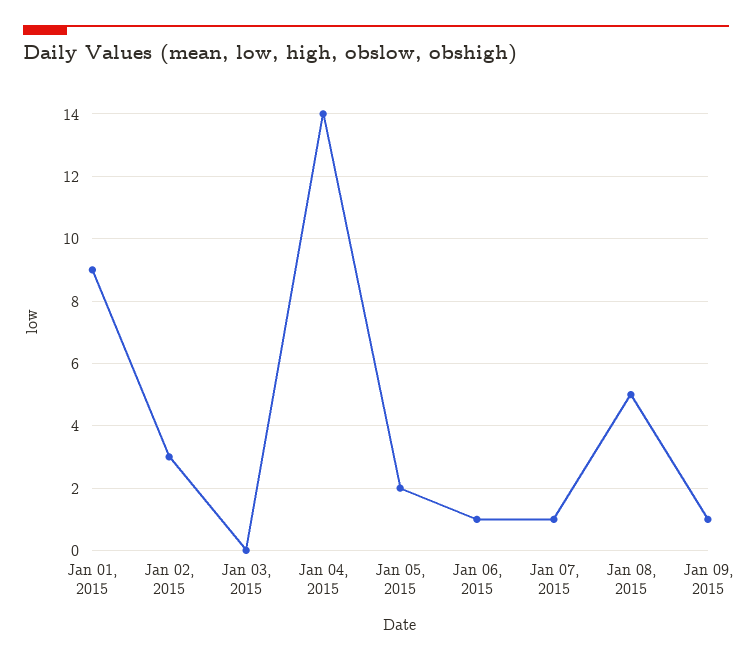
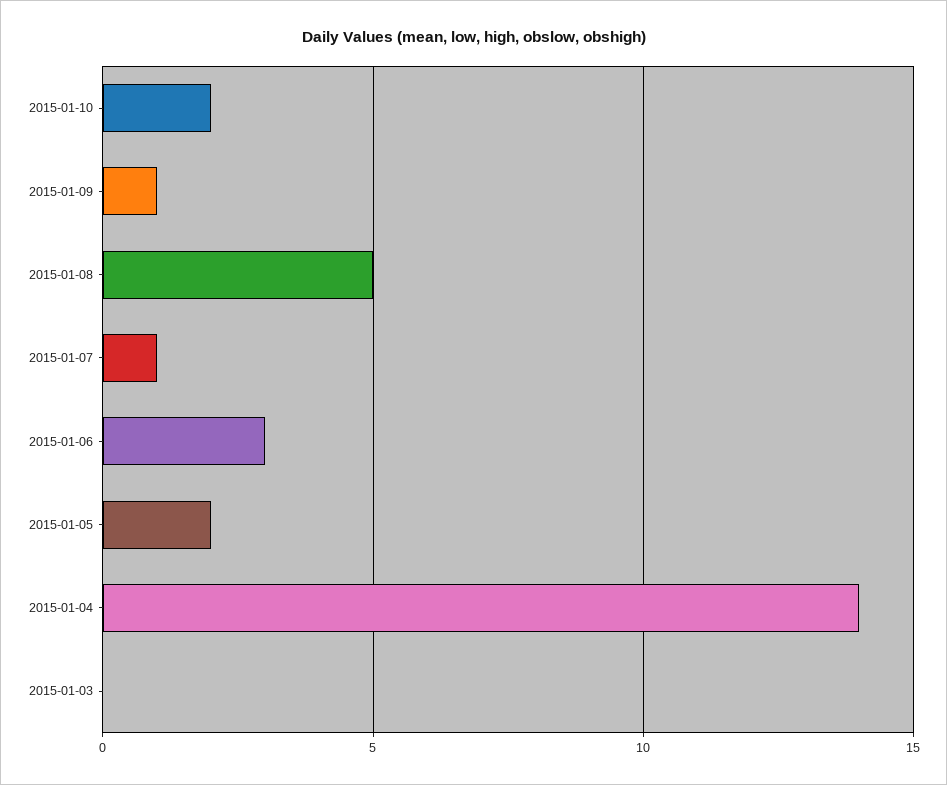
Jan 01, 2015: 9 -> none
Jan 02, 2015: 3 -> none
Jan 06, 2015: 1 -> 3
2015-01-10: none -> 2

